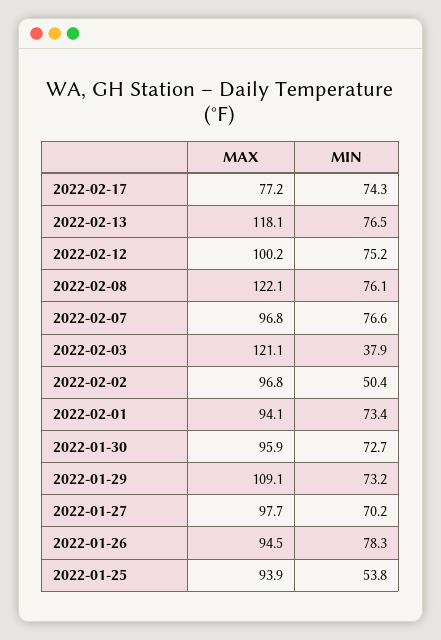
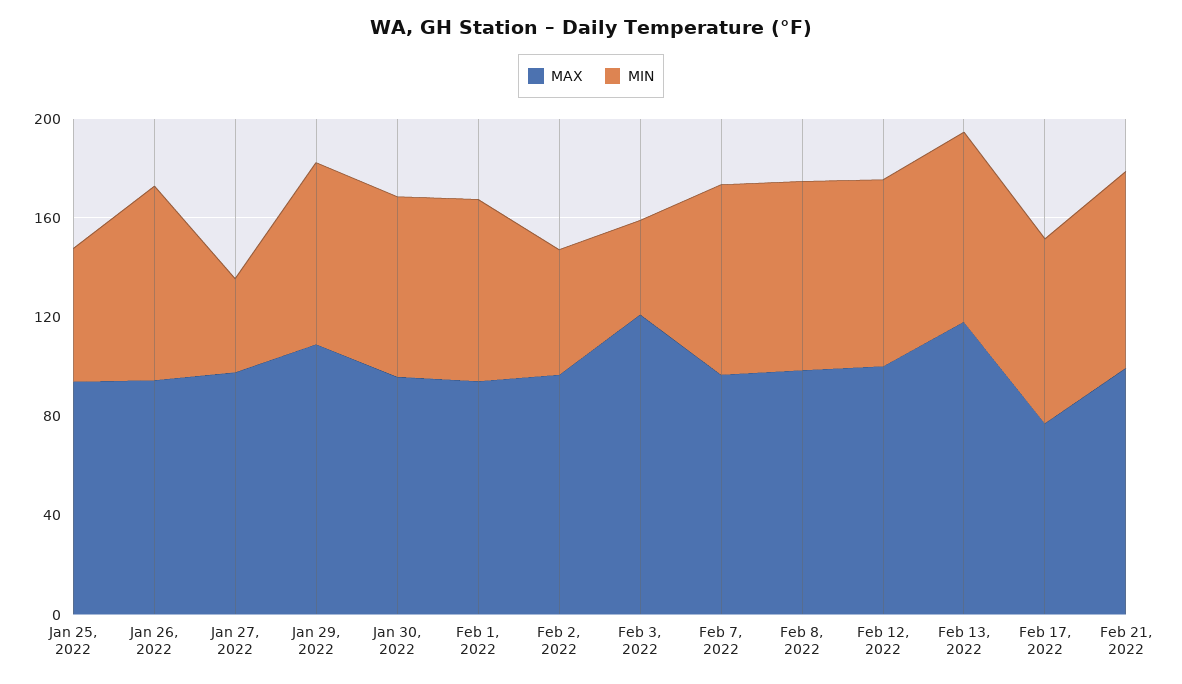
MAX, 2022-02-08: 122.1 -> 100
MIN, 2022-01-27: 70.2 -> 40
MAX, Feb 21, 2022: none -> 100
MIN, Feb 21, 2022: none -> 80

